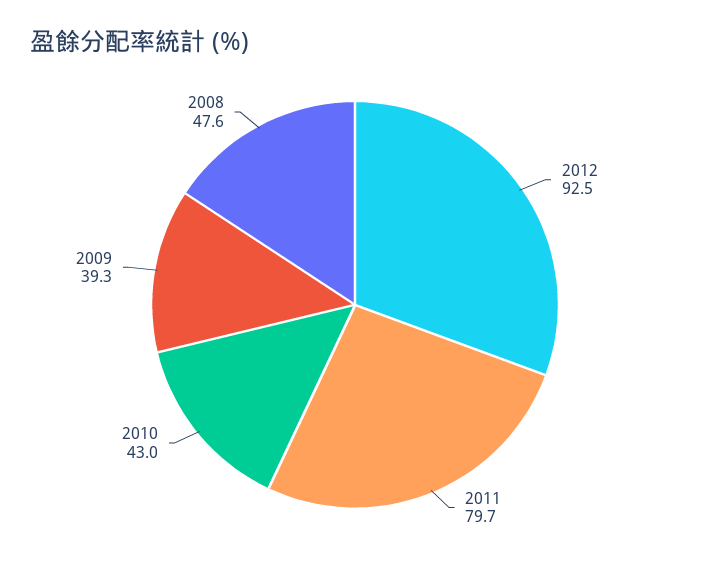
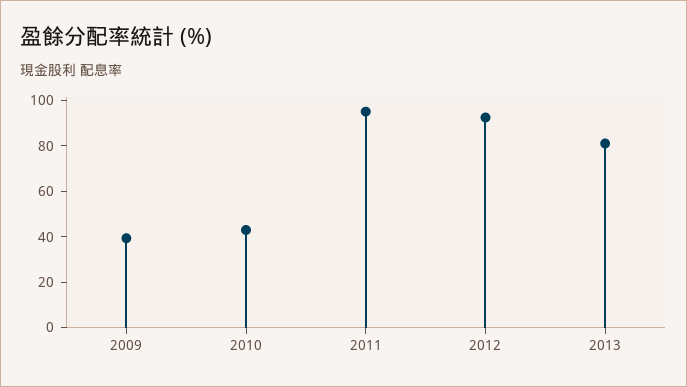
2011: 79.7 -> 95
2008: 47.6 -> none
2013: none -> 80

